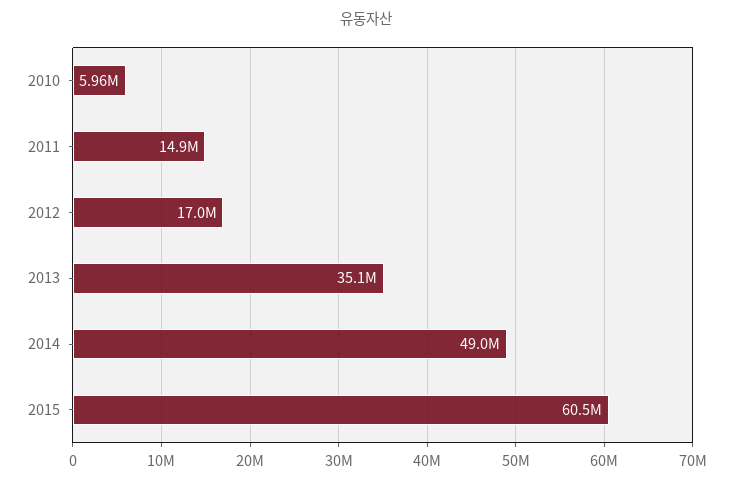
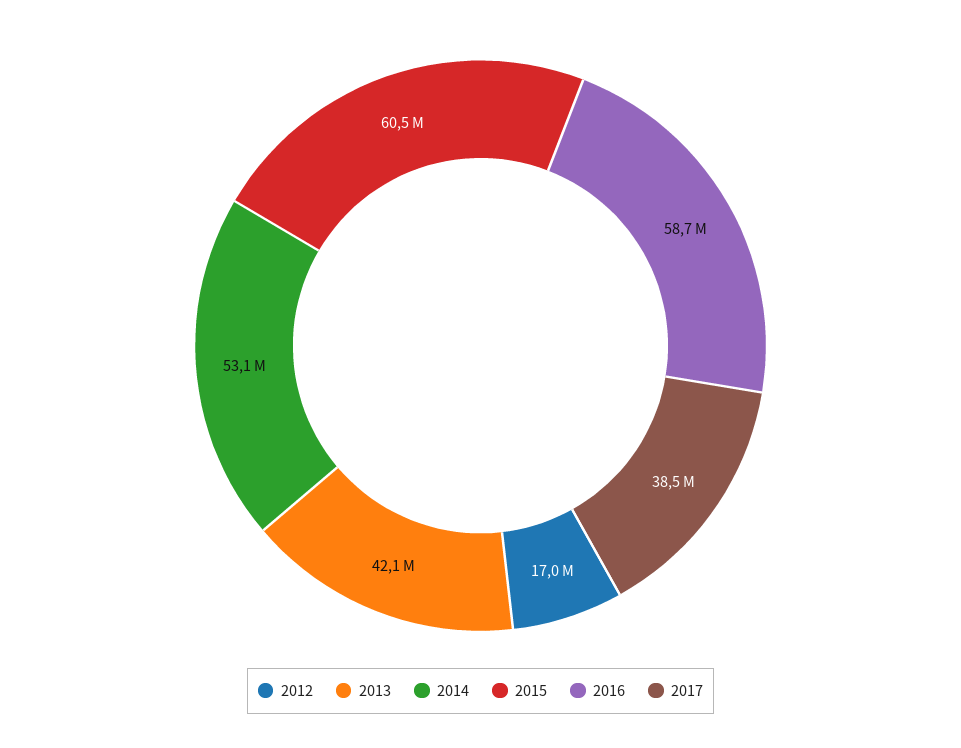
2010: 5960000 -> none
2011: 14900000 -> none
2013: 35100000 -> 42100000
2014: 49000000 -> 53100000
2016: none -> 58700000
2017: none -> 38500000

